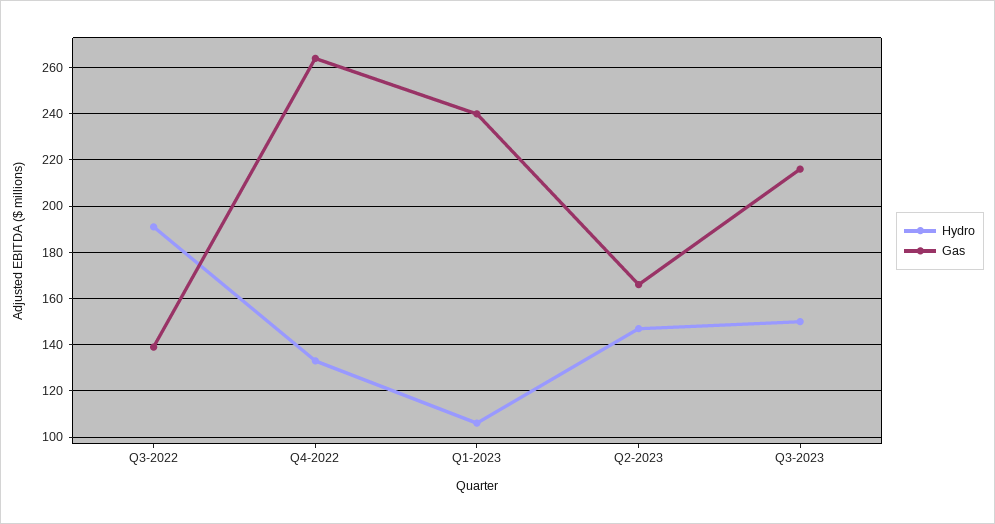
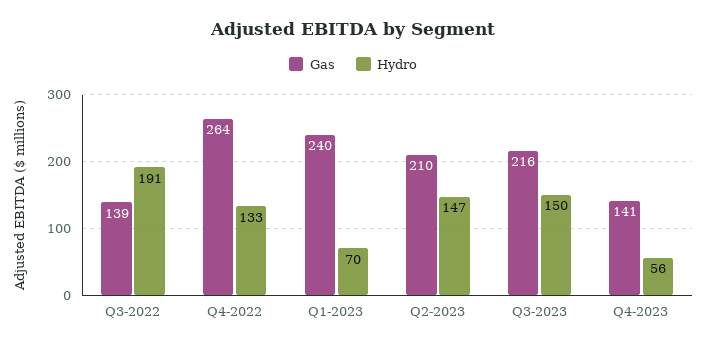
Hydro, Q1-2023: 105 -> 70
Gas, Q2-2023: 165 -> 210
Gas, Q4-2023: none -> 141
Hydro, Q4-2023: none -> 56

